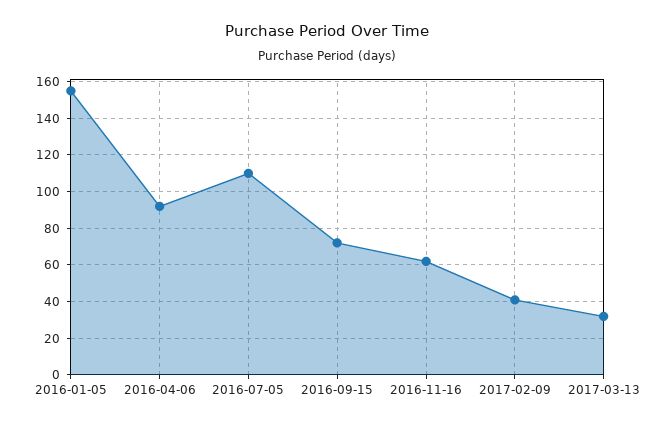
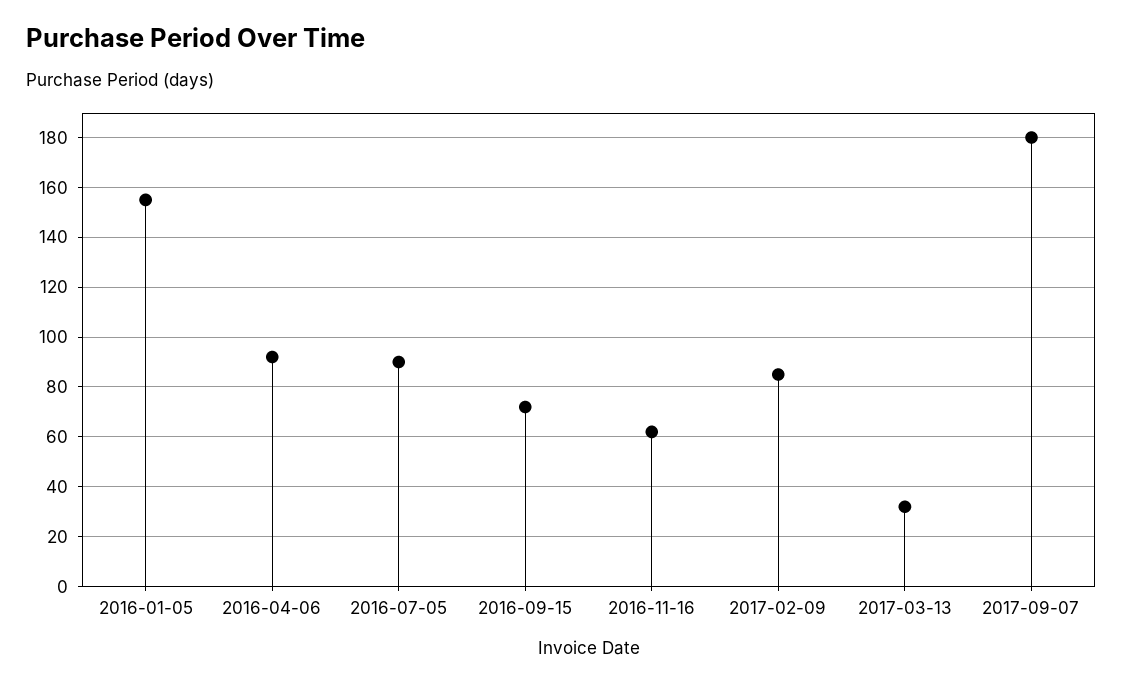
2016-07-05: 110 -> 90
2017-02-09: 40 -> 85
2017-09-07: none -> 180

